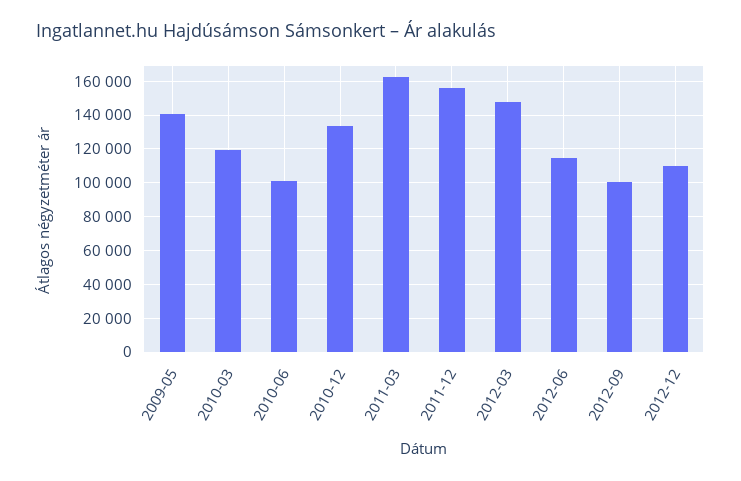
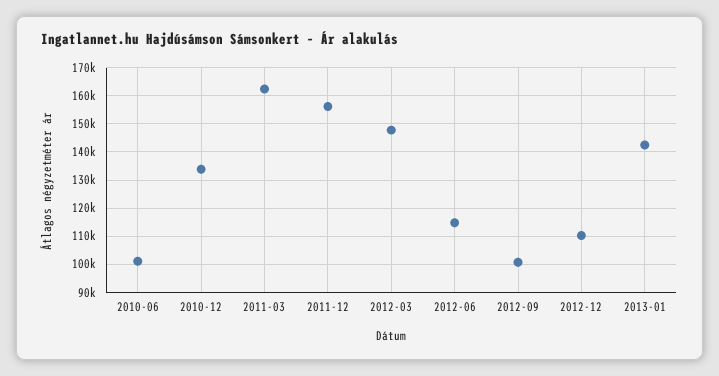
2009-05: 140000 -> none
2010-03: 120000 -> none
2013-01: none -> 142500

